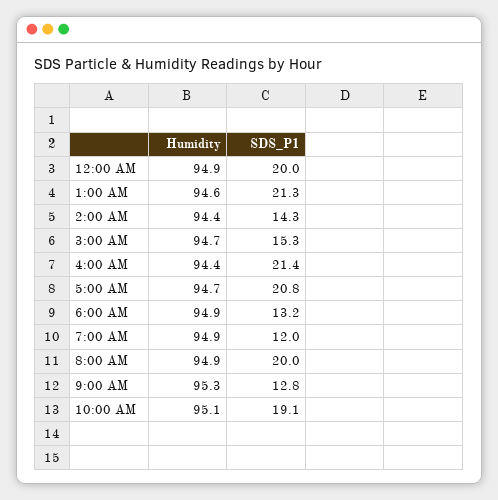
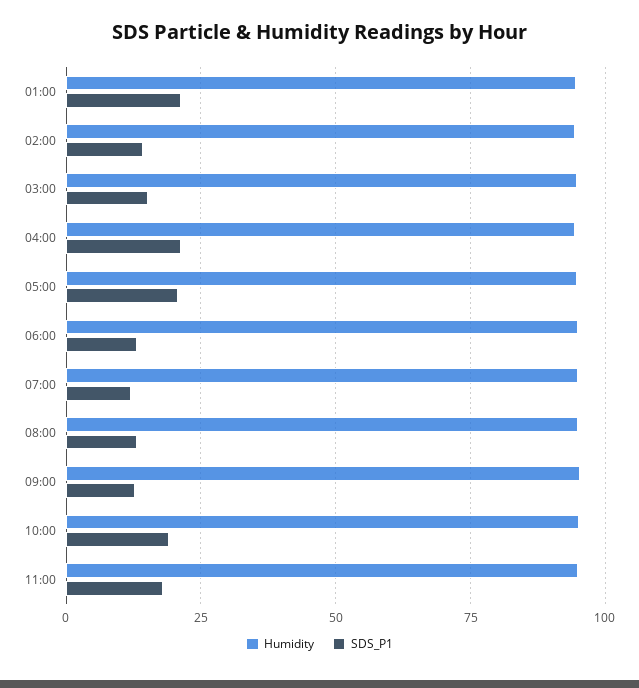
Humidity, 12:00 AM: 94.9 -> none
SDS_P1, 12:00 AM: 20 -> none
SDS_P1, 8:00 AM: 20 -> 12.5
Humidity, 11:00: none -> 95
SDS_P1, 11:00: none -> 17.5

